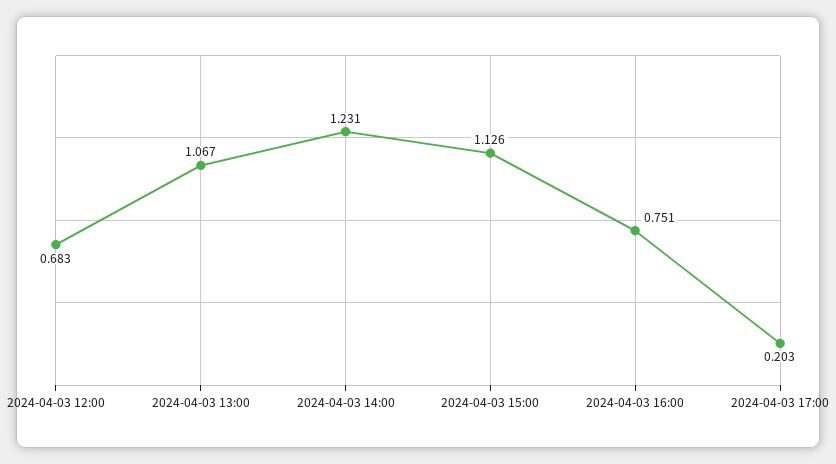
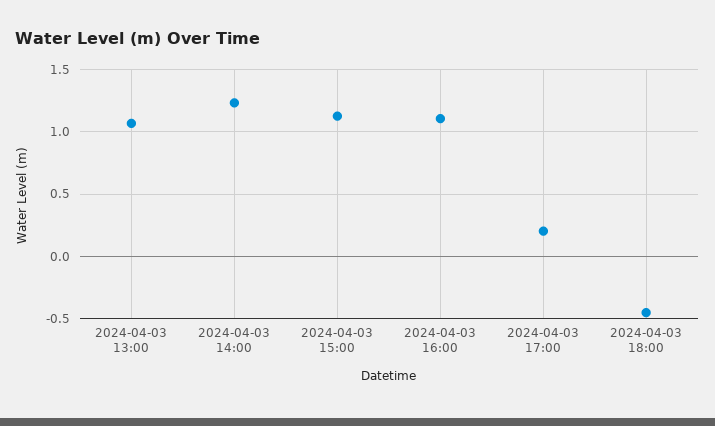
2024-04-03 12:00: 0.683 -> none
2024-04-03 16:00: 0.751 -> 1.1
2024-04-03 18:00: none -> -0.45

